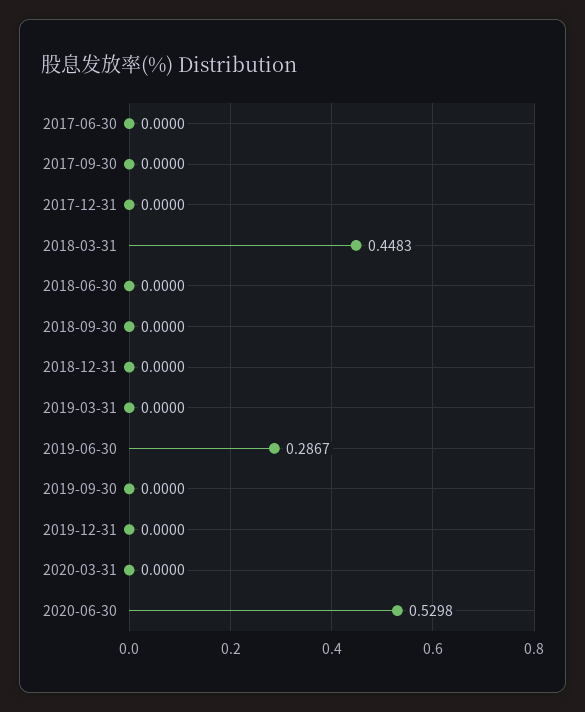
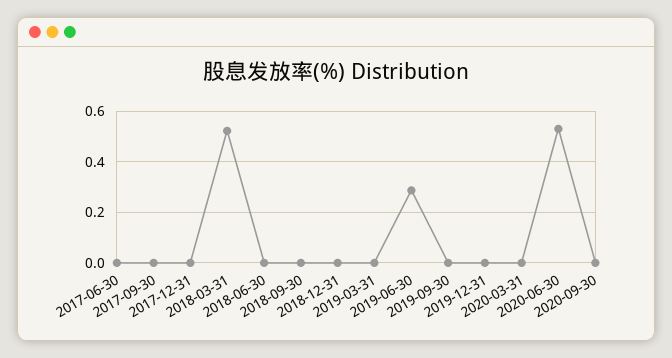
2018-03-31: 0.4483 -> 0.525
2020-09-30: none -> 0

